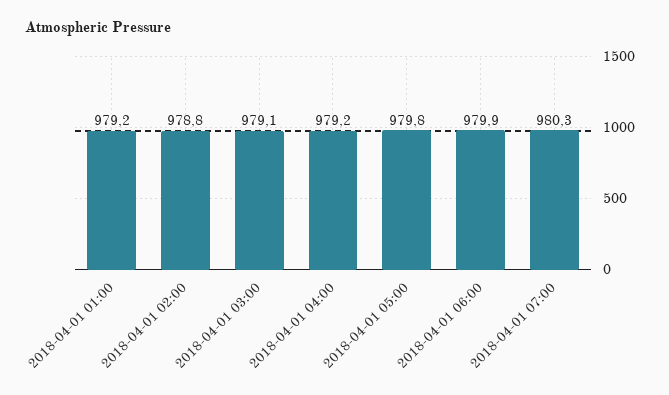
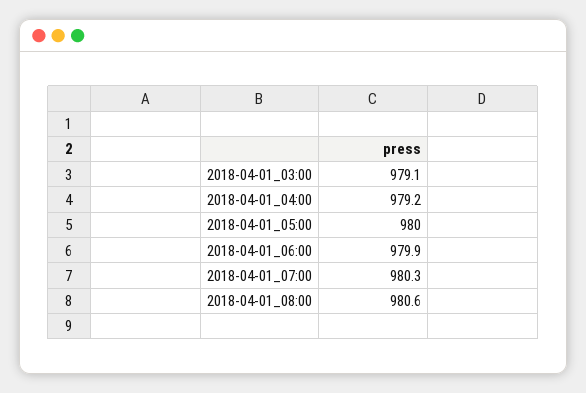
2018-04-01 01:00: 979.2 -> none
2018-04-01 02:00: 978.8 -> none
2018-04-01 05:00: 979.8 -> 980
2018-04-01_08:00: none -> 980.6

